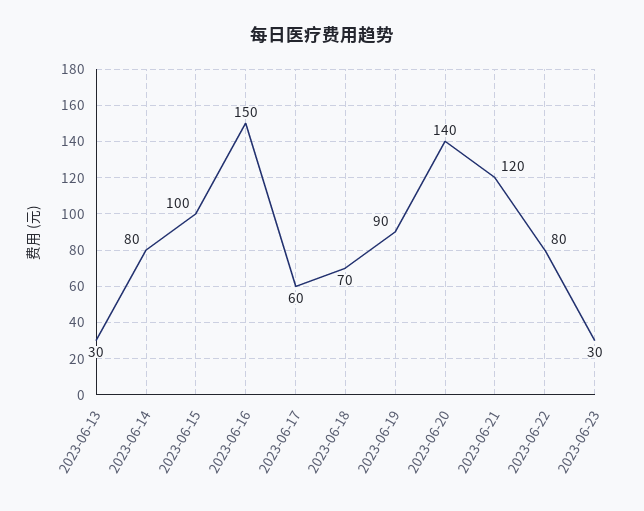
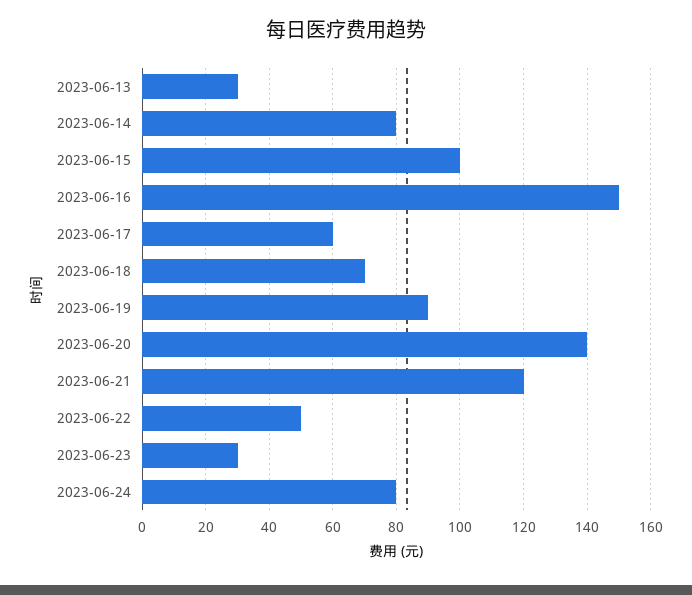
2023-06-22: 80 -> 50
2023-06-24: none -> 80

